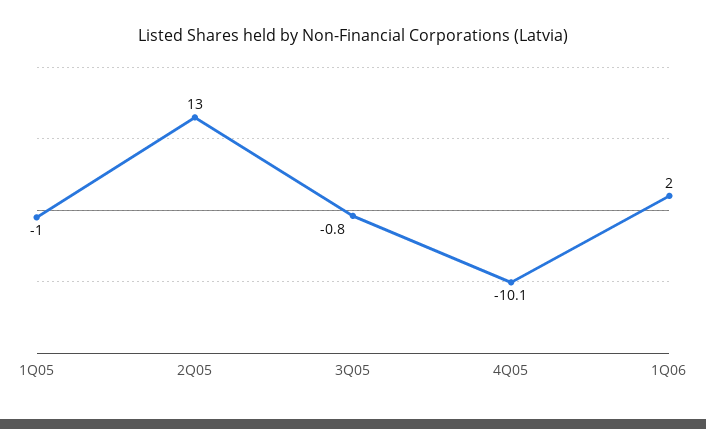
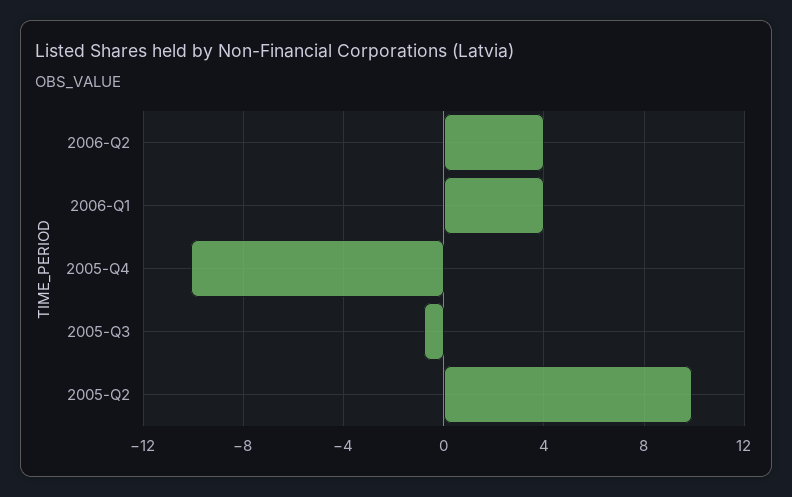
1Q05: -1 -> none
2Q05: 13 -> 10
1Q06: 2 -> 4
2006-Q2: none -> 4

